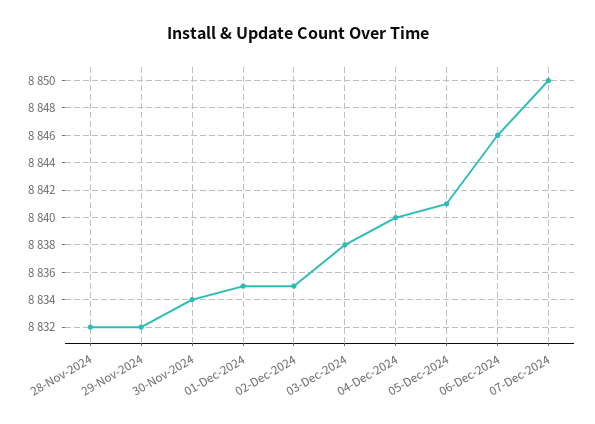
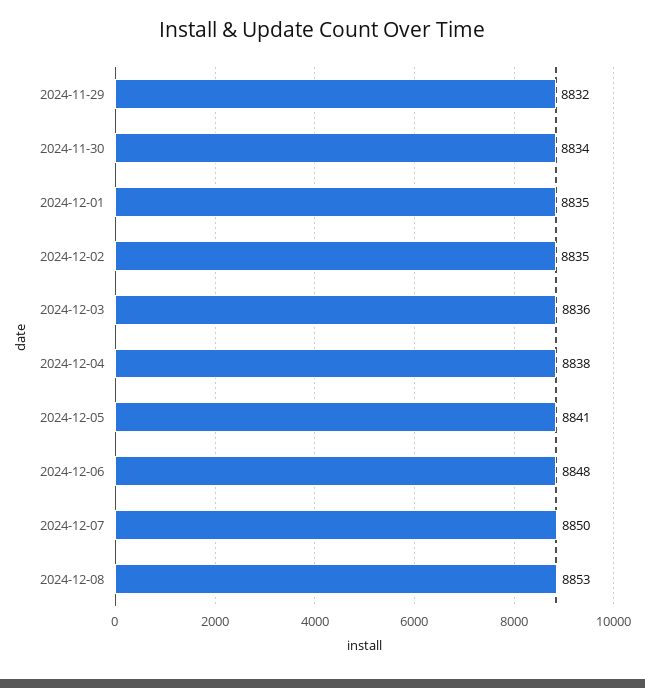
28-Nov-2024: 8832 -> none
03-Dec-2024: 8838 -> 8836
04-Dec-2024: 8840 -> 8838
06-Dec-2024: 8846 -> 8848
2024-12-08: none -> 8853

